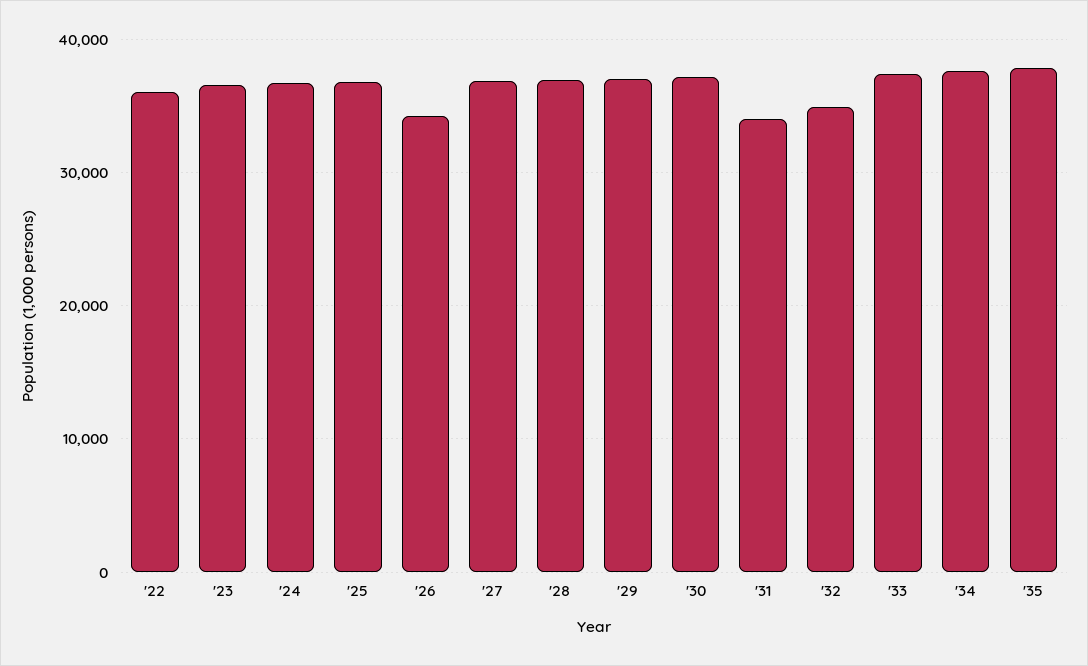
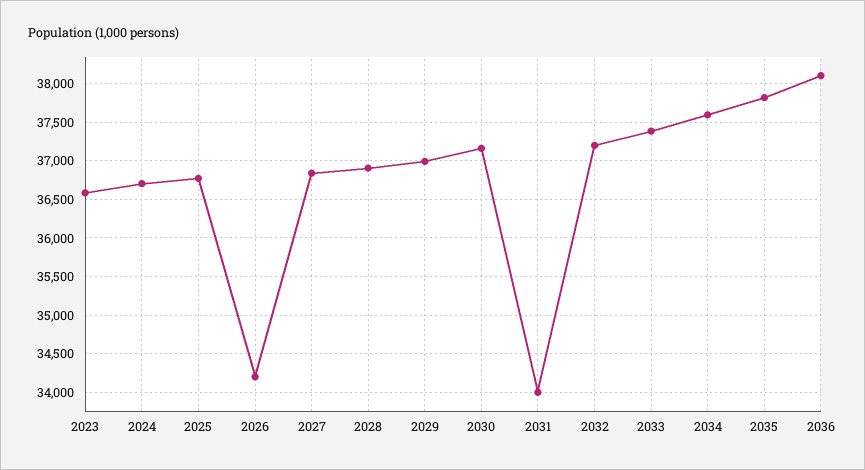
'22: 36000 -> none
'32: 35000 -> 37200
2036: none -> 38100

